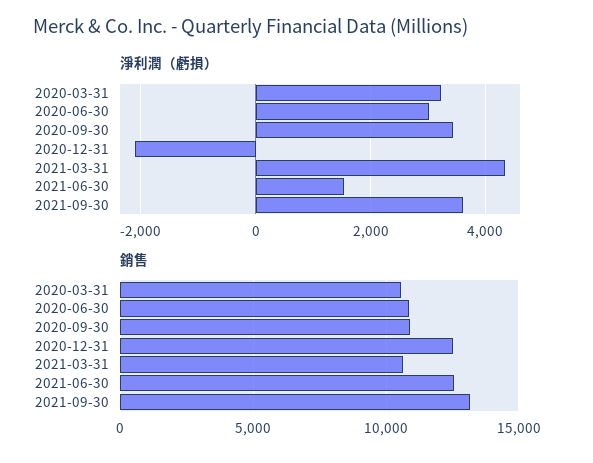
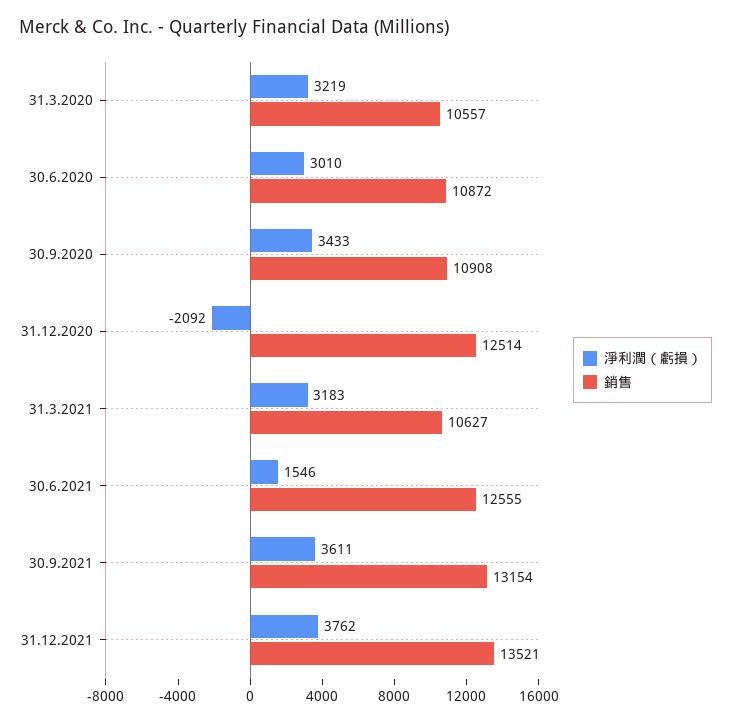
淨利潤（虧損）, 2021-03-31: 4400 -> 3183
淨利潤（虧損）, 31.12.2021: none -> 3762
銷售, 31.12.2021: none -> 13521

